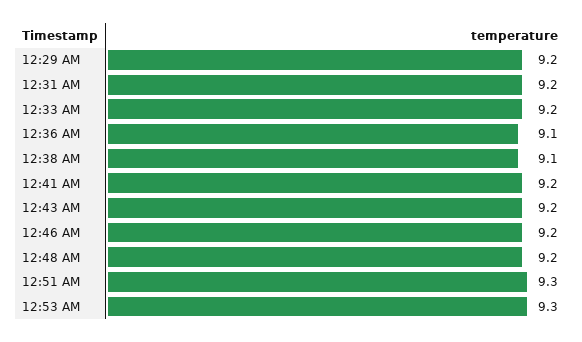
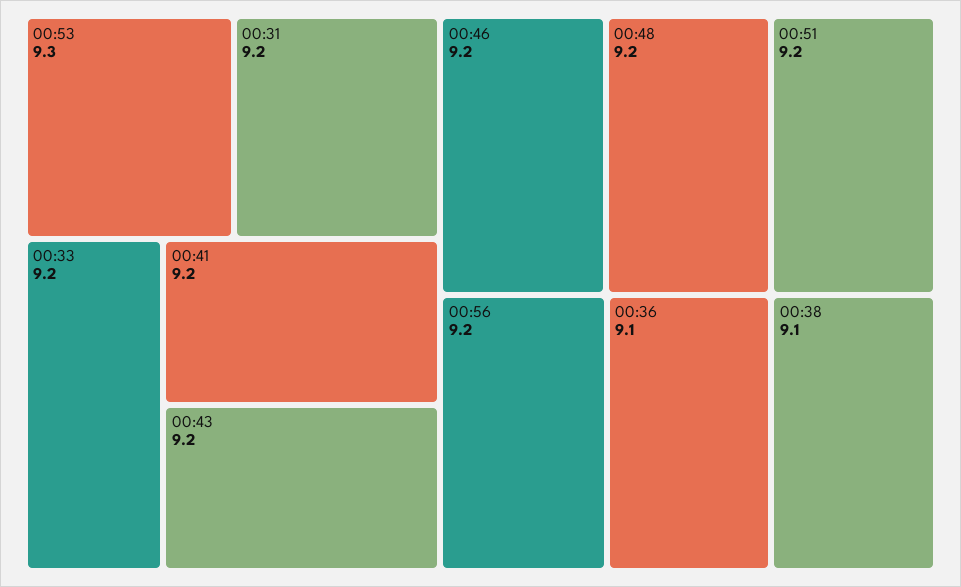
12:29 AM: 9.2 -> none
12:51 AM: 9.3 -> 9.2
00:56: none -> 9.2

